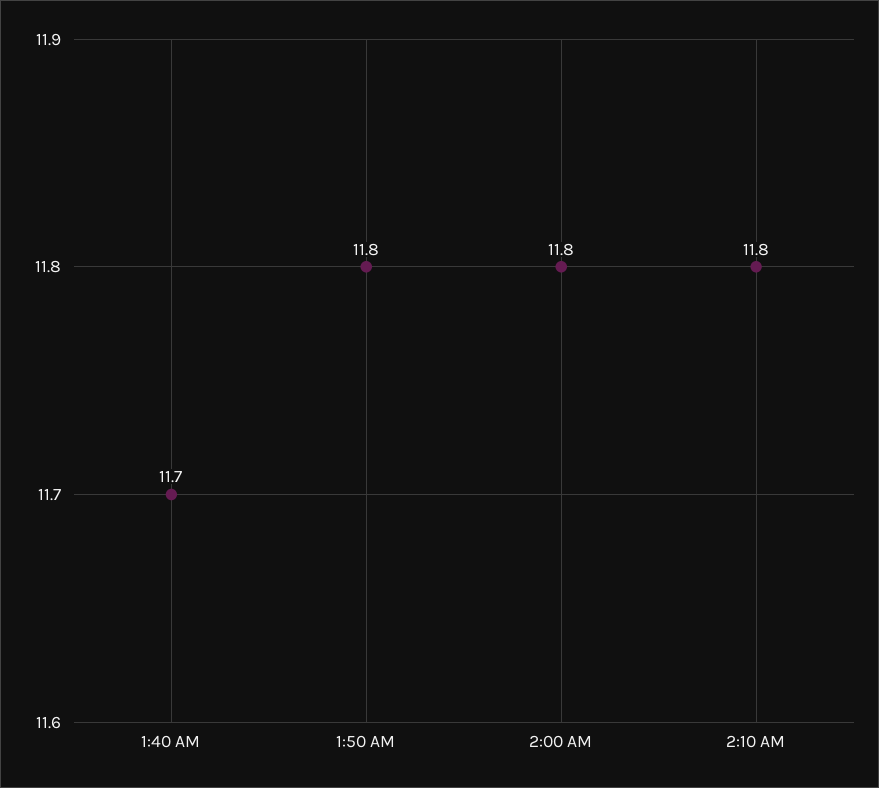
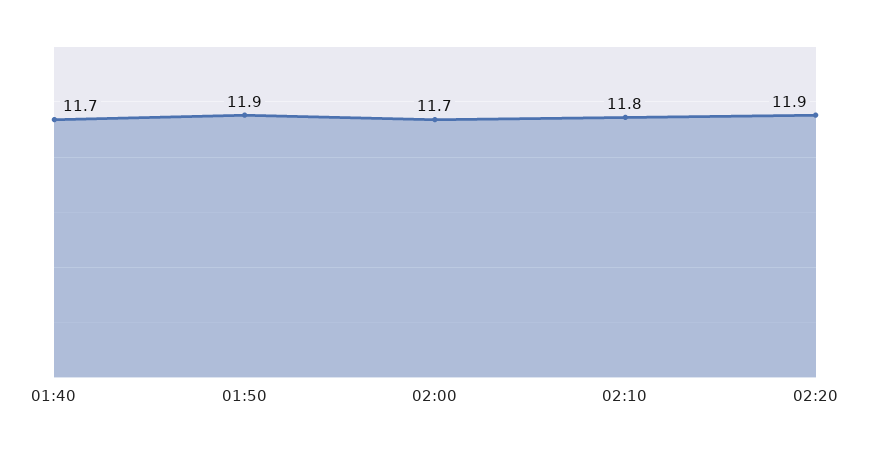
1:50 AM: 11.8 -> 11.9
2:00 AM: 11.8 -> 11.7
02:20: none -> 11.9

